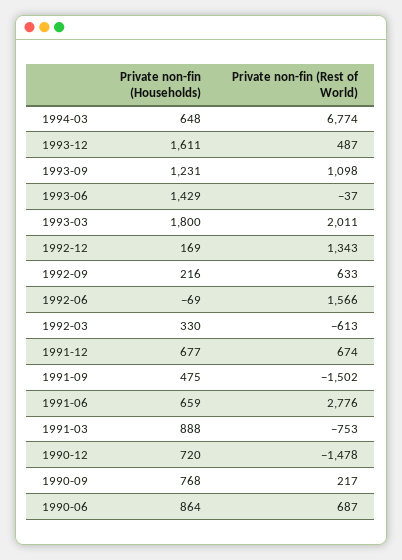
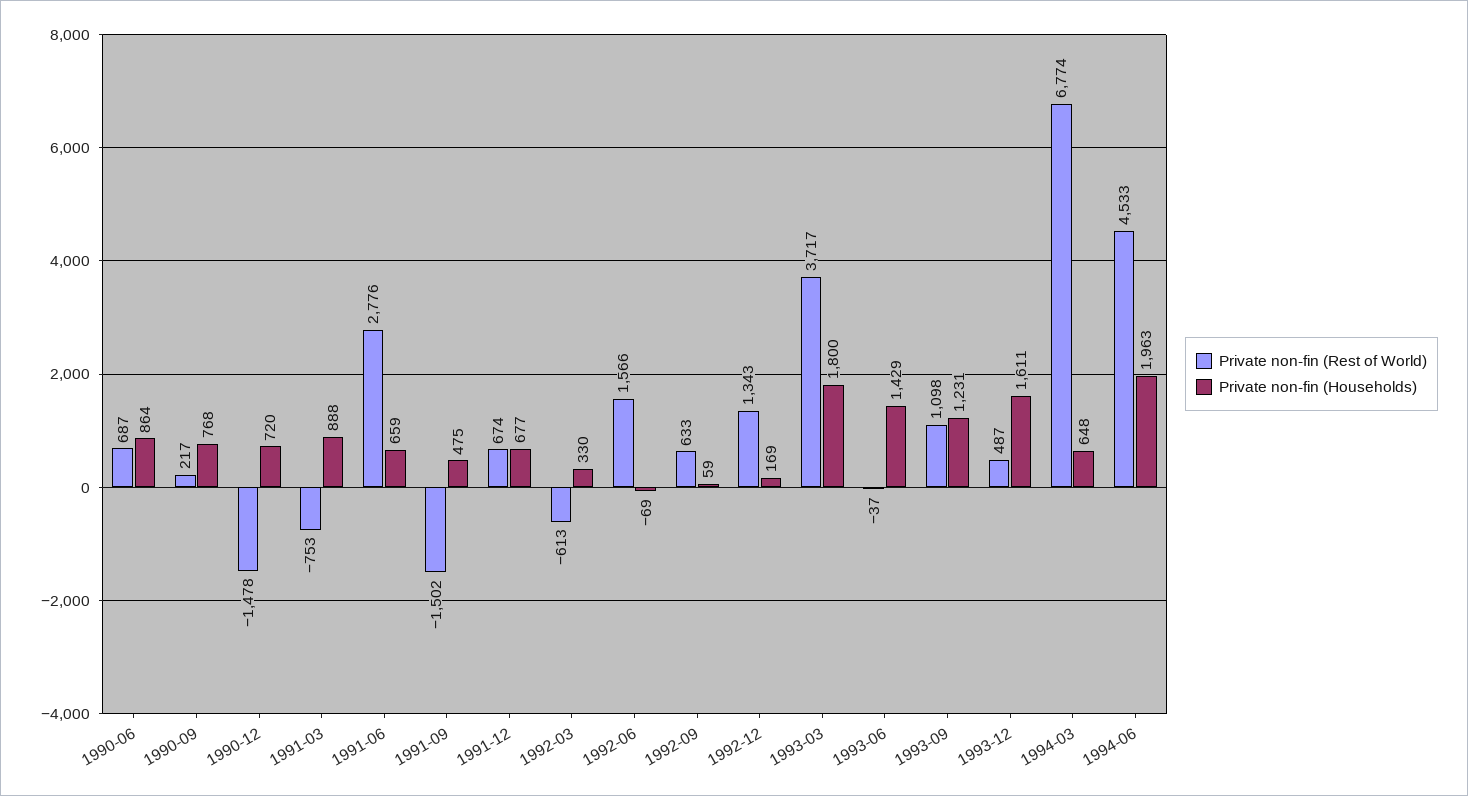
Private non-fin (Rest of World), 1993-03: 2011 -> 3717
Private non-fin (Households), 1992-09: 216 -> 59
Private non-fin (Rest of World), 1994-06: none -> 4533
Private non-fin (Households), 1994-06: none -> 1963

